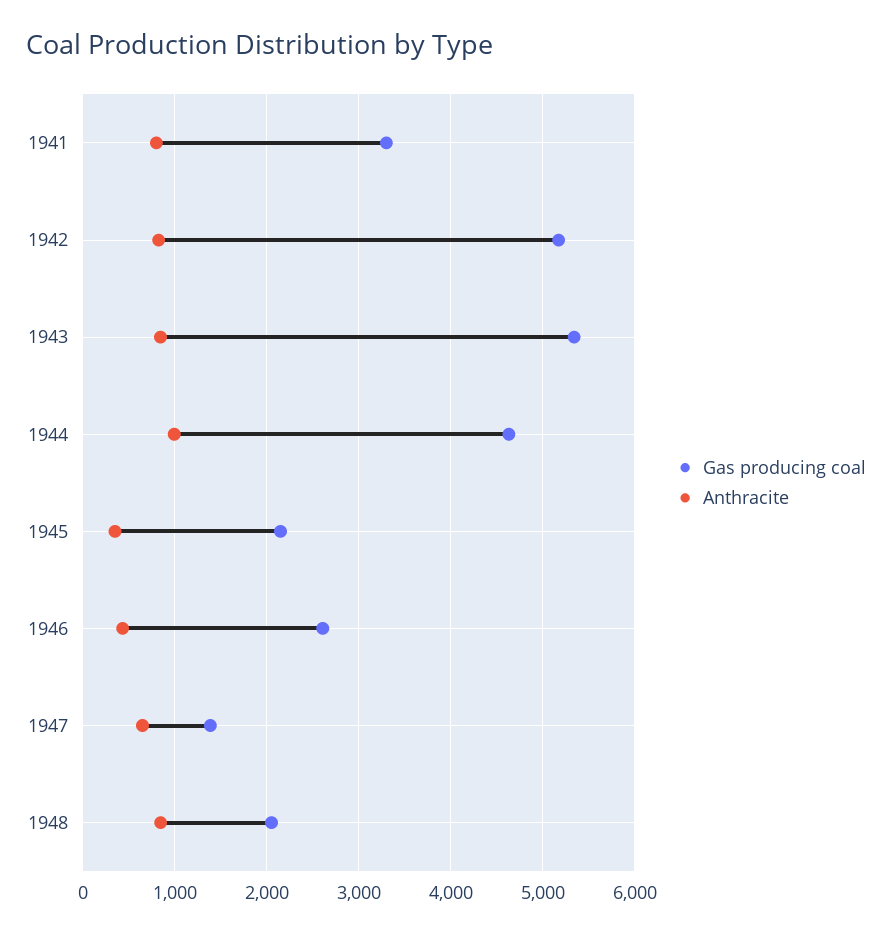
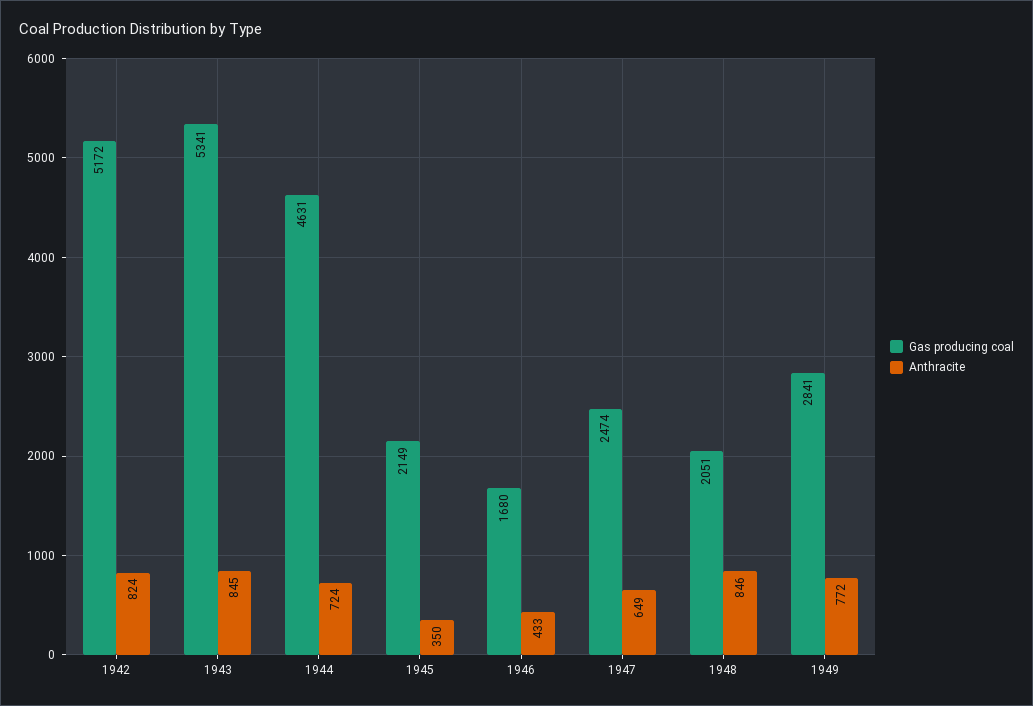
Gas producing coal, 1941: 3300 -> none
Anthracite, 1941: 800 -> none
Anthracite, 1944: 1000 -> 724
Gas producing coal, 1946: 2600 -> 1680
Gas producing coal, 1947: 1400 -> 2474
Gas producing coal, 1949: none -> 2841
Anthracite, 1949: none -> 772

